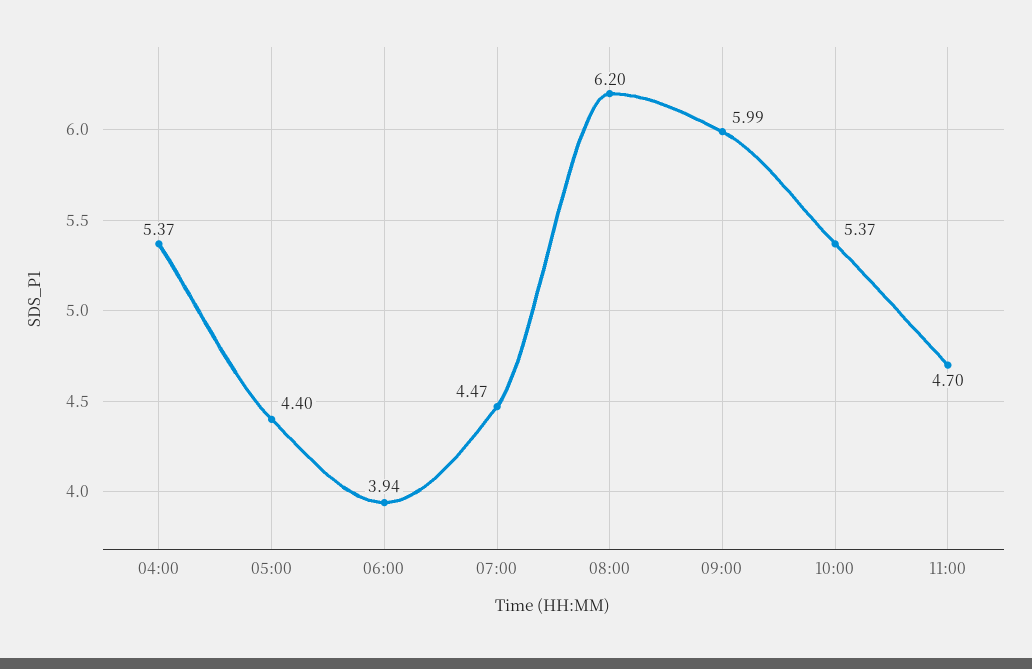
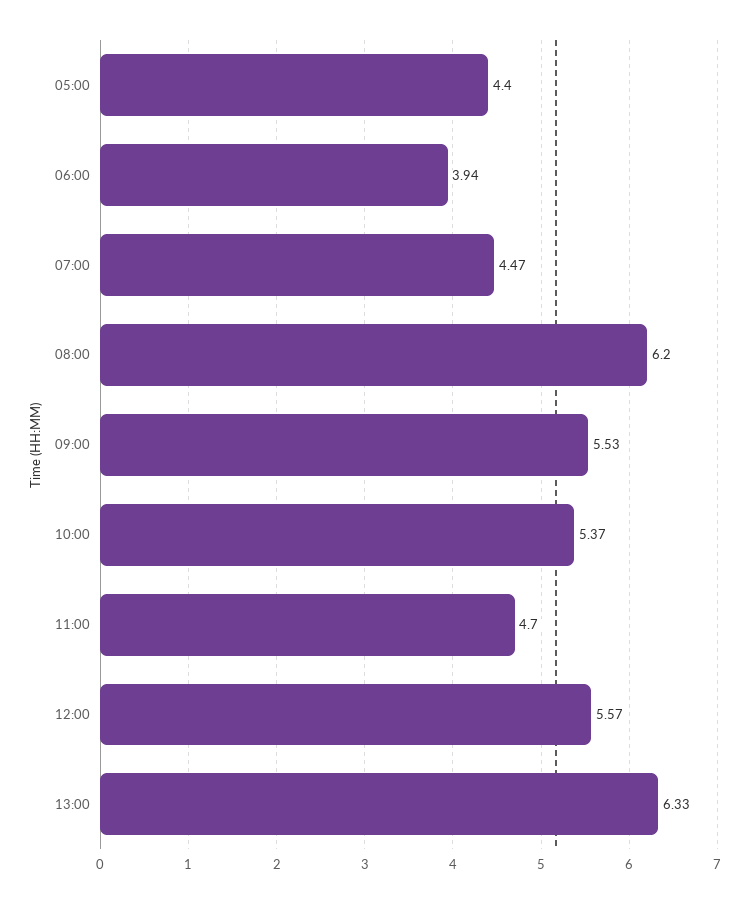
04:00: 5.37 -> none
09:00: 5.99 -> 5.53
12:00: none -> 5.57
13:00: none -> 6.33

